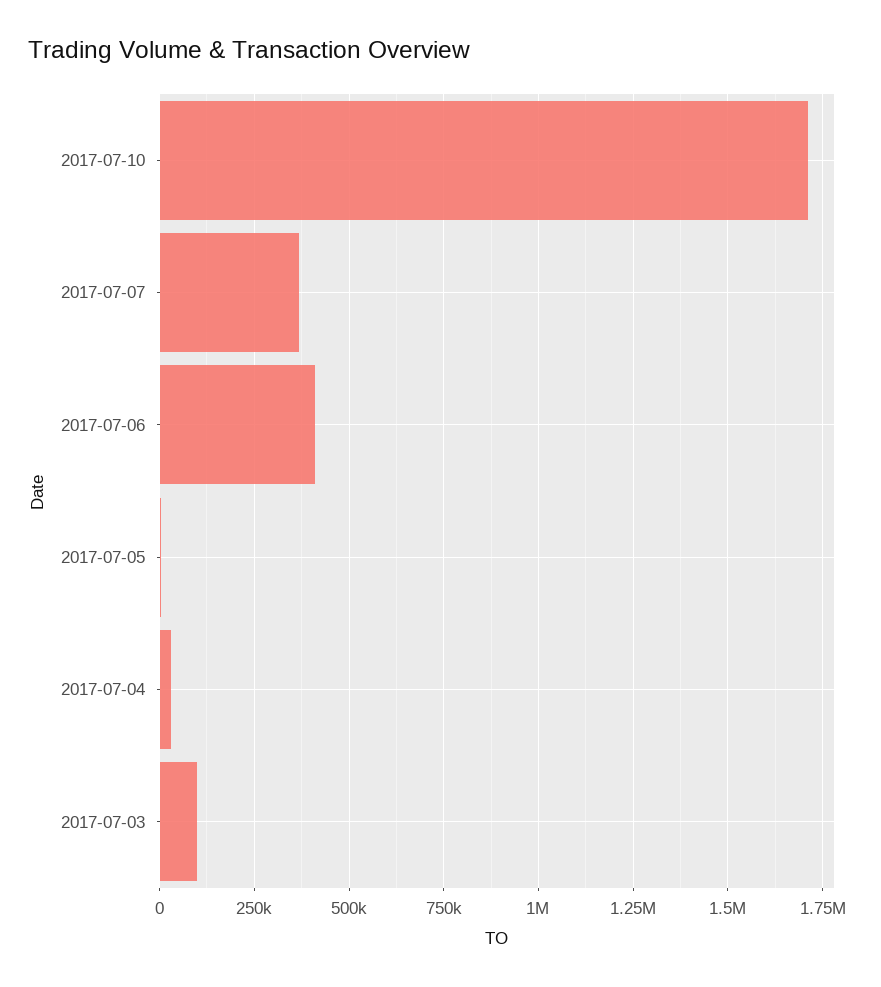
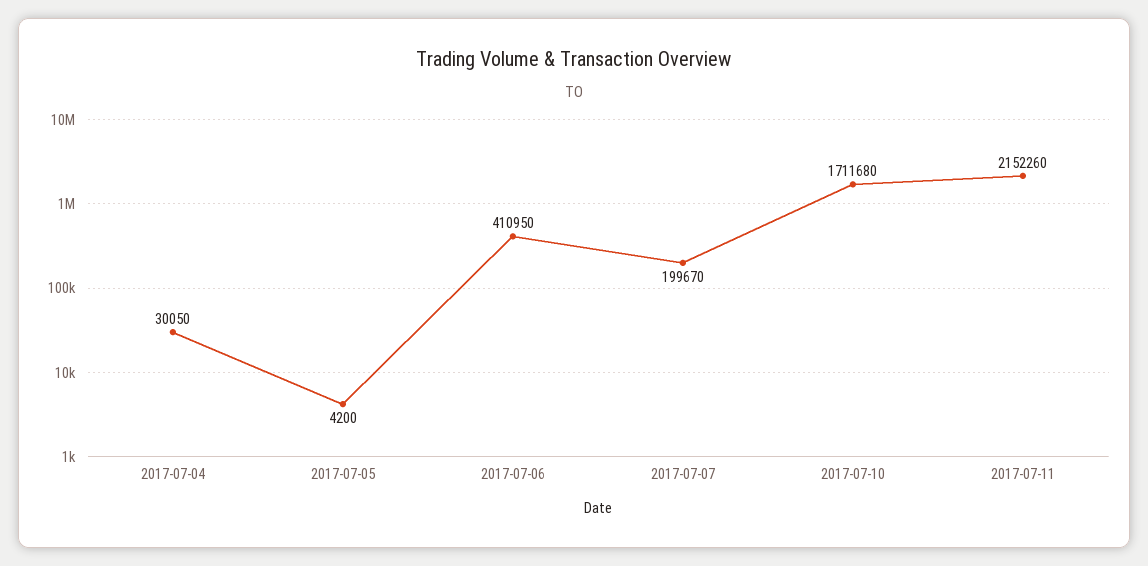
2017-07-07: 375000 -> 199670
2017-07-03: 100000 -> none
2017-07-11: none -> 2152260

